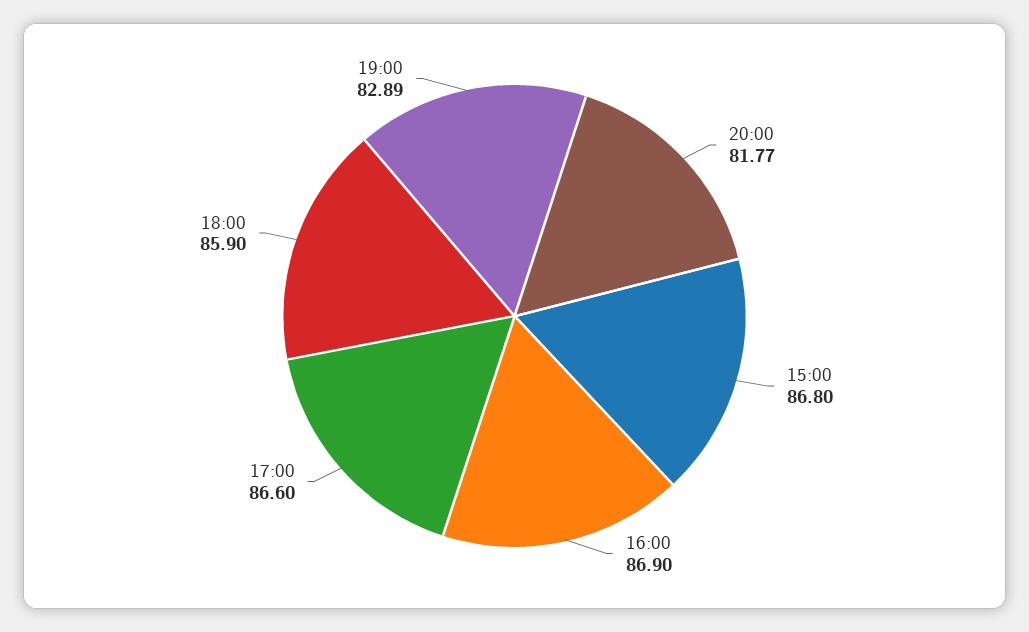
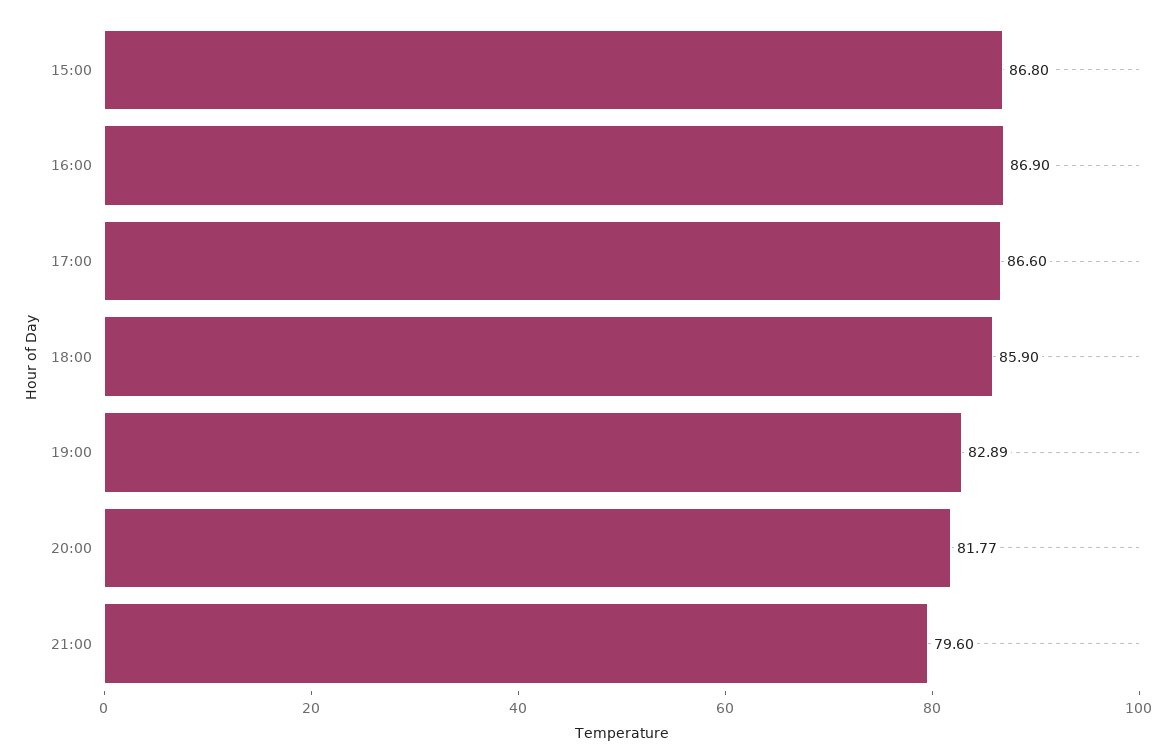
21:00: none -> 79.6

